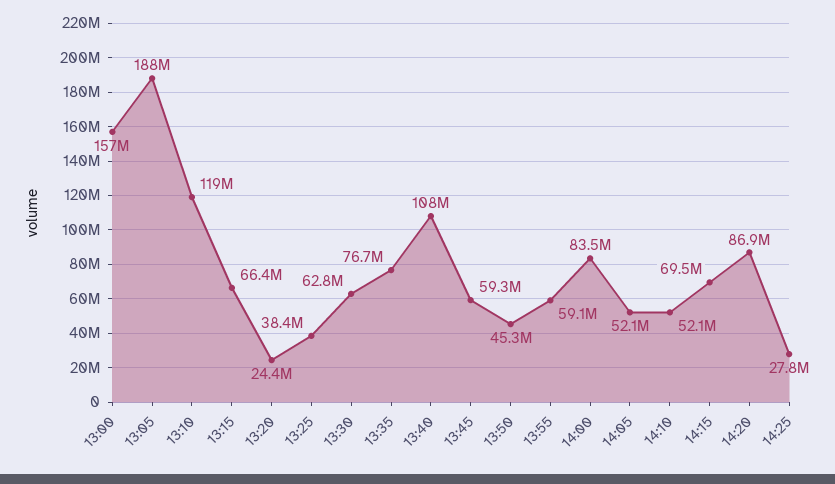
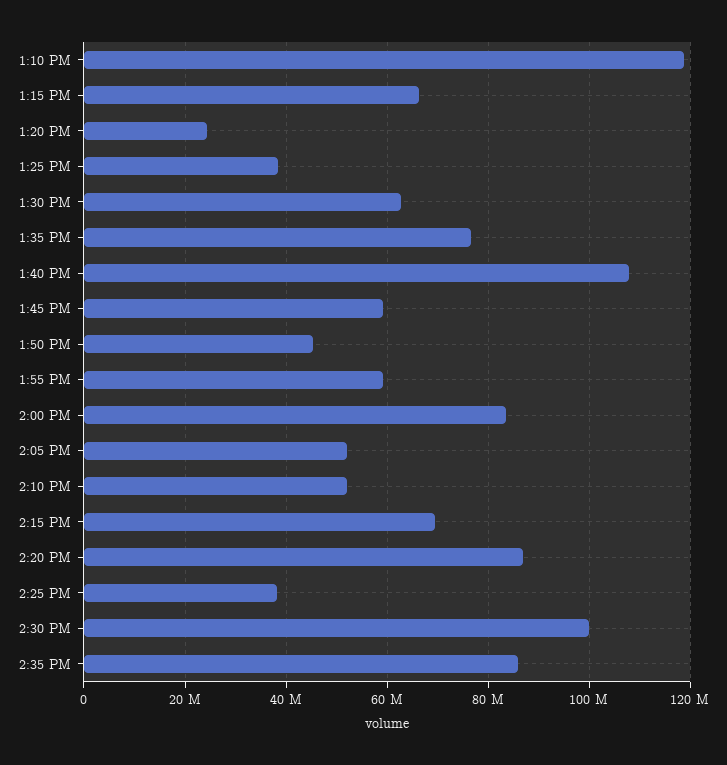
13:00: 157000000 -> none
13:05: 188000000 -> none
14:25: 27800000 -> 38000000
2:30 PM: none -> 100000000
2:35 PM: none -> 86000000

